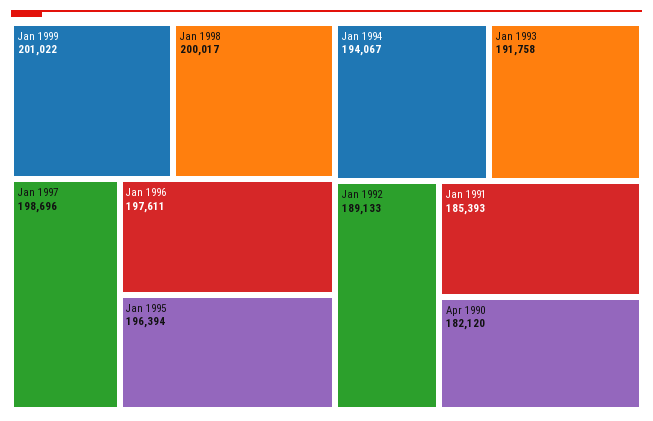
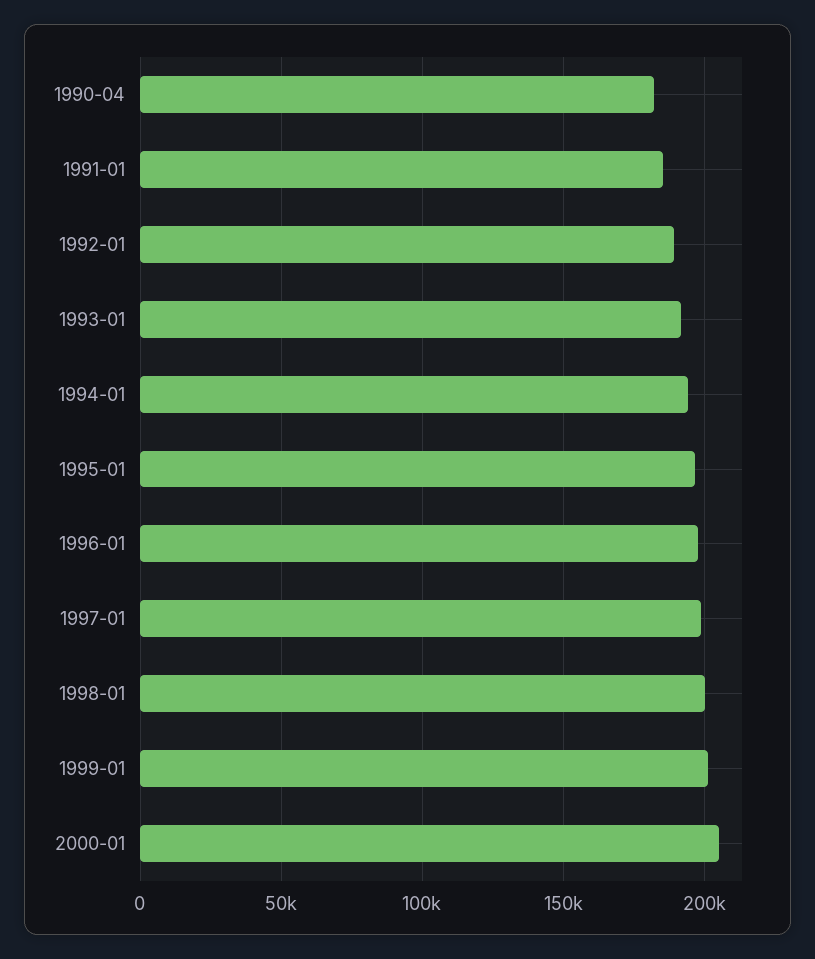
2000-01: none -> 205000

